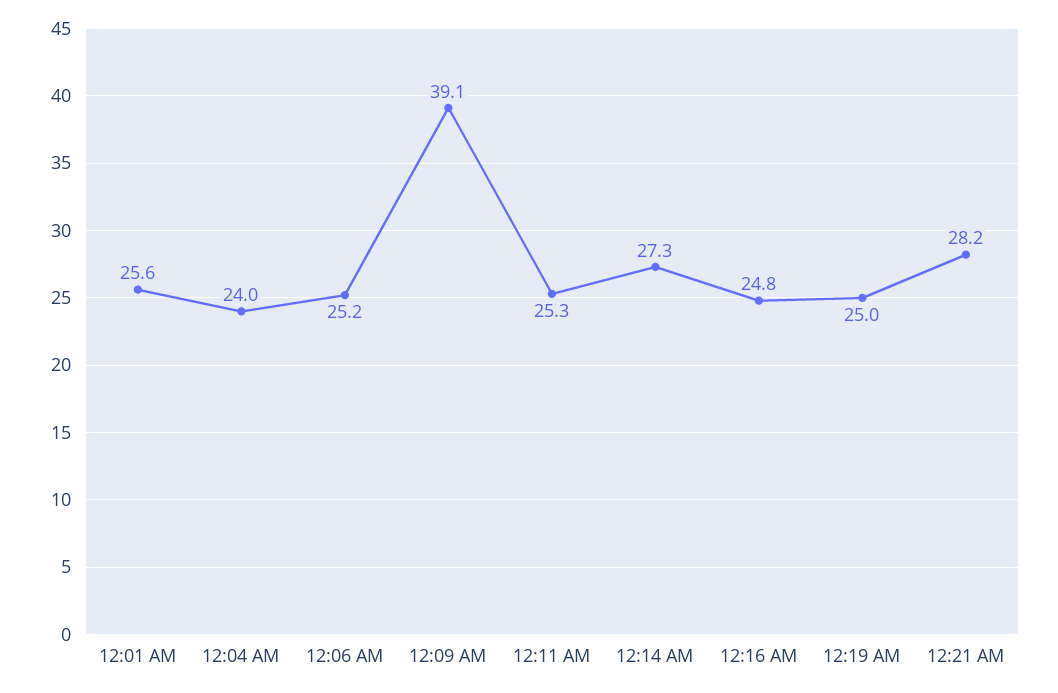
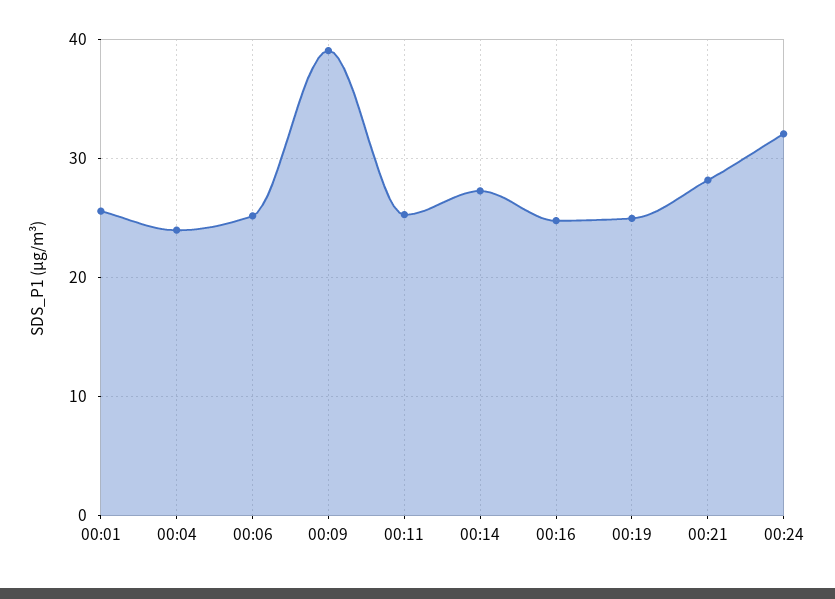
00:24: none -> 32

